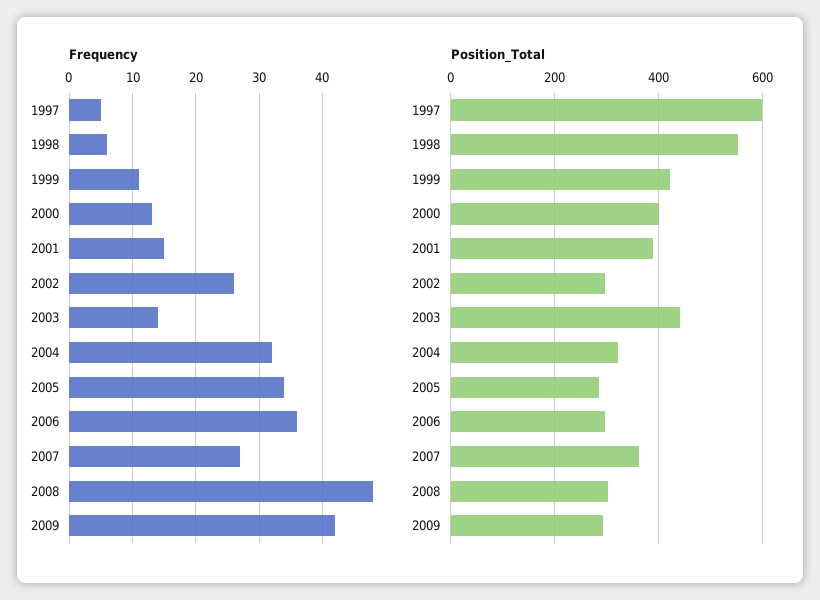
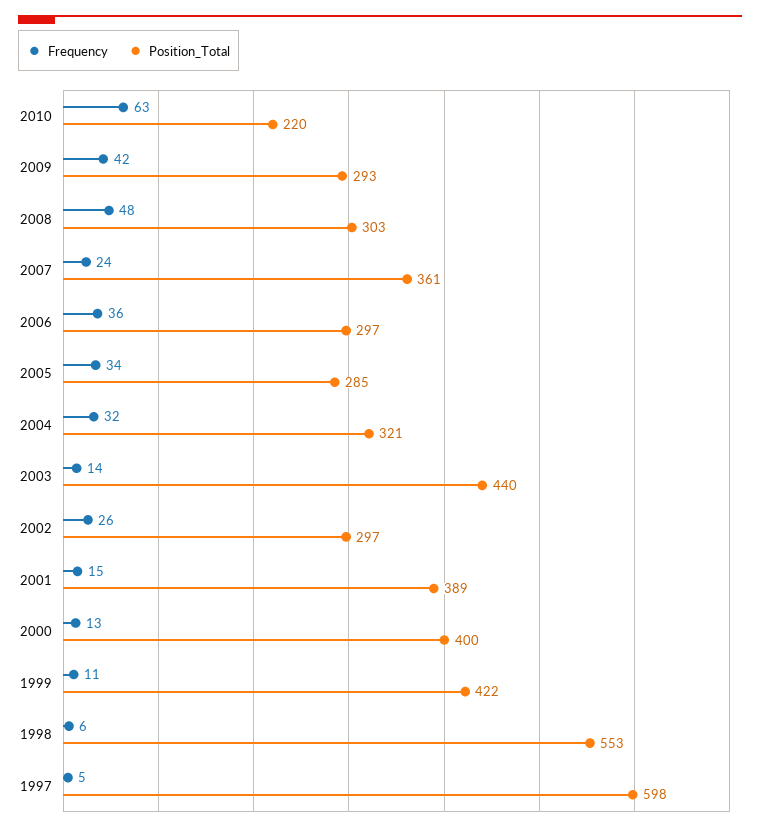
Frequency, 2007: 27 -> 24
Frequency, 2010: none -> 63
Position_Total, 2010: none -> 220

